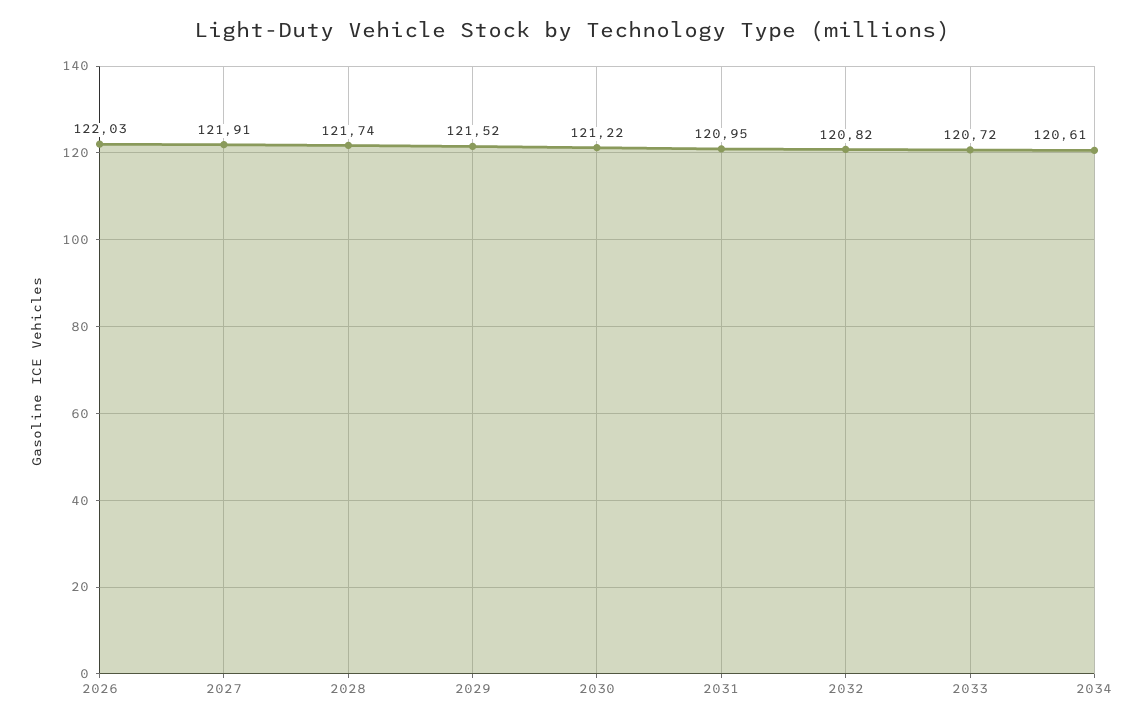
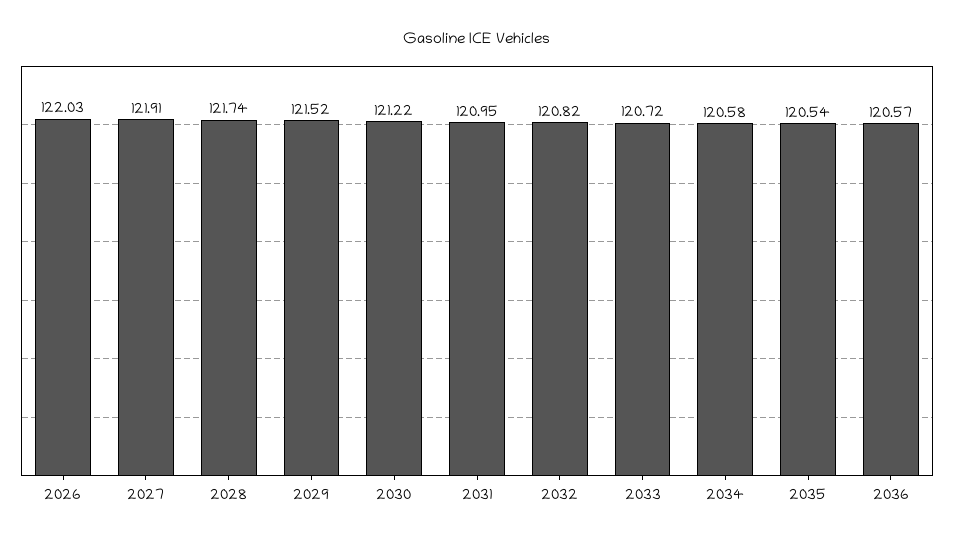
2034: 120.61 -> 120.58
2035: none -> 120.54
2036: none -> 120.57

